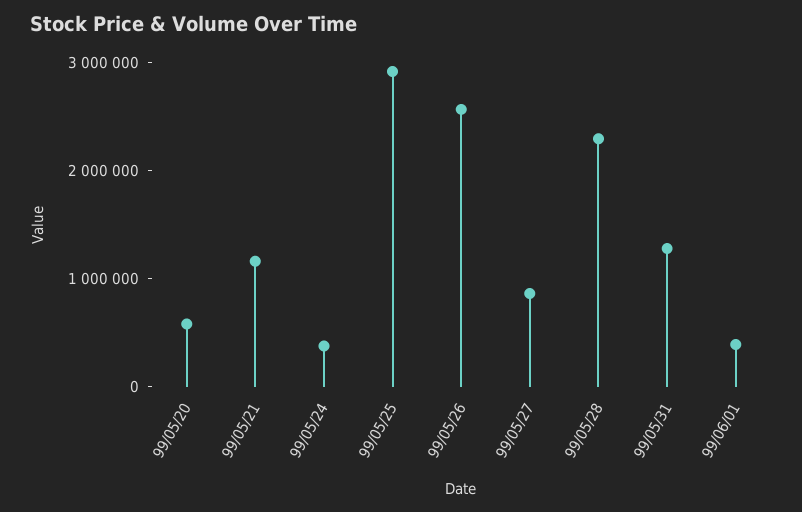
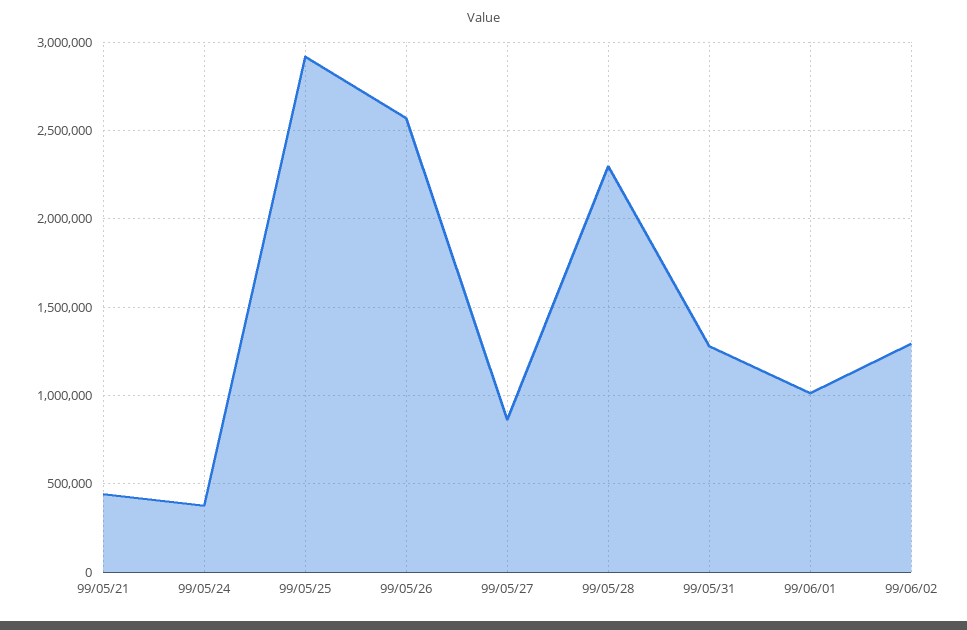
99/05/20: 600000 -> none
99/05/21: 1200000 -> 450000
99/06/01: 400000 -> 1000000
99/06/02: none -> 1300000

